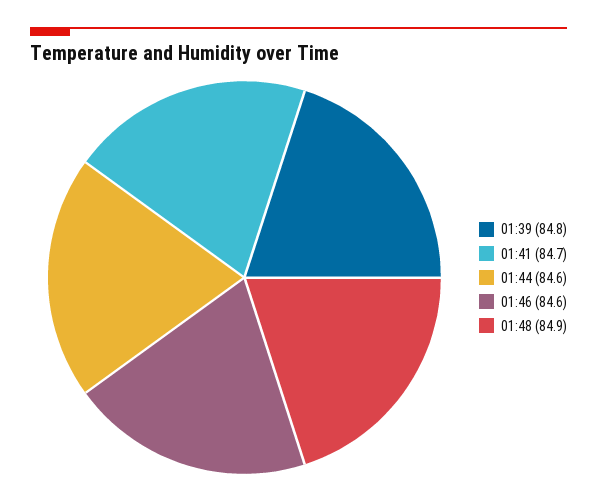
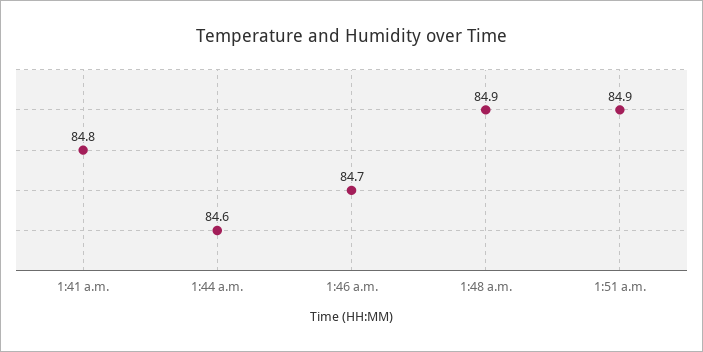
01:39: 84.8 -> none
01:41: 84.7 -> 84.8
01:46: 84.6 -> 84.7
1:51 a.m.: none -> 84.9

